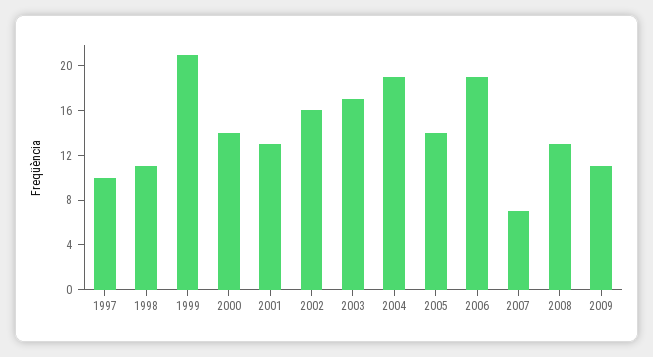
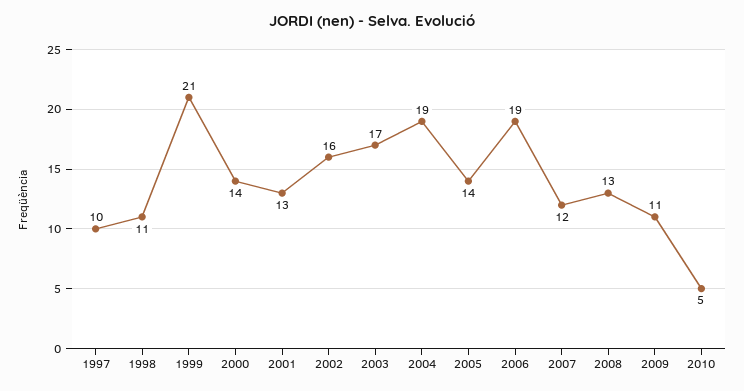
2007: 7 -> 12
2010: none -> 5

